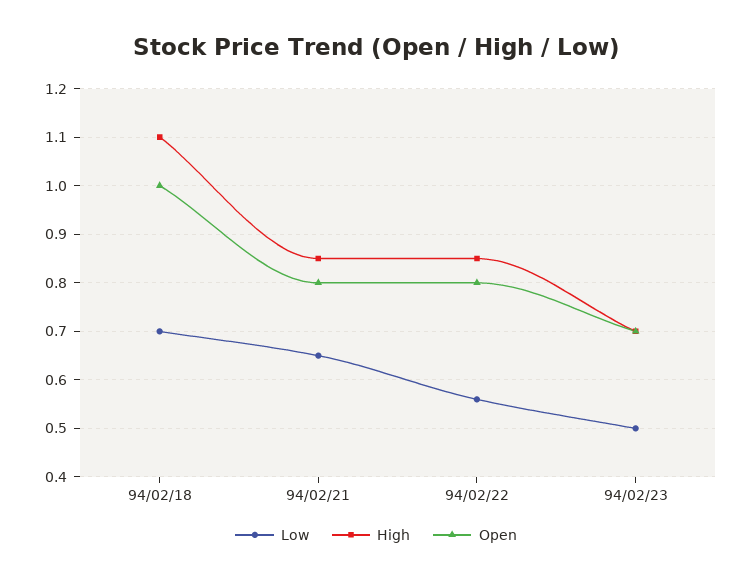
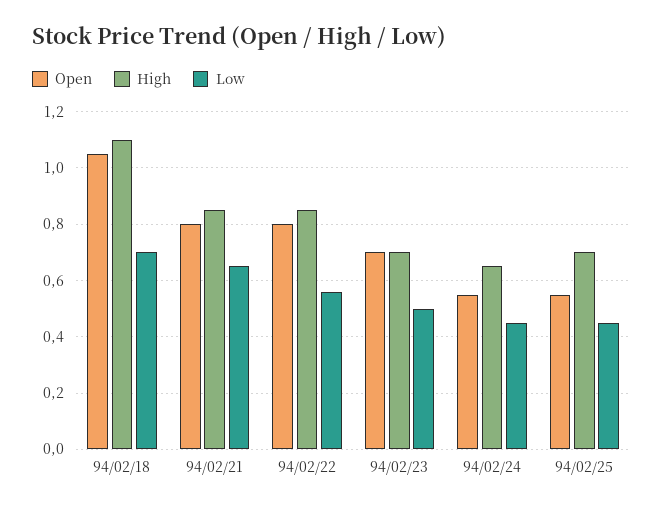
Open, 94/02/18: 1 -> 1.05
Open, 94/02/24: none -> 0.55
High, 94/02/24: none -> 0.65
Low, 94/02/24: none -> 0.45
Open, 94/02/25: none -> 0.55
High, 94/02/25: none -> 0.7
Low, 94/02/25: none -> 0.45

